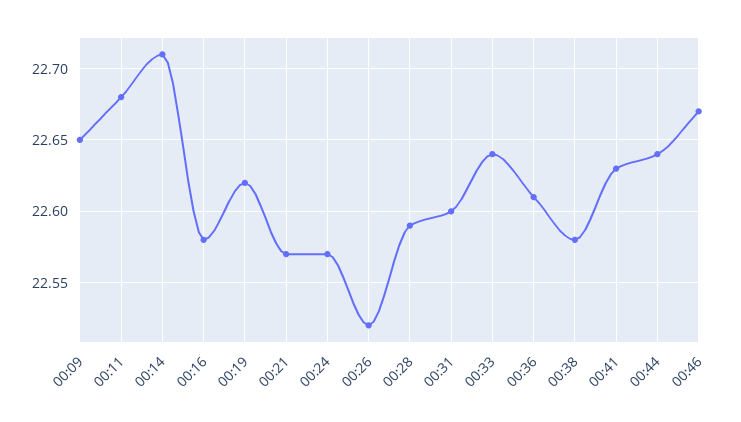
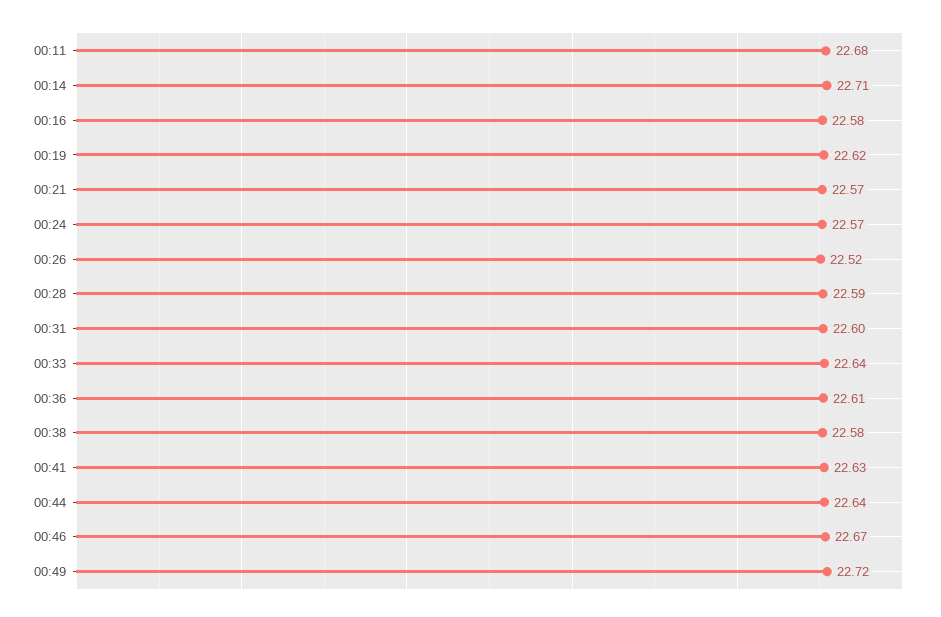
00:09: 22.65 -> none
00:49: none -> 22.72

